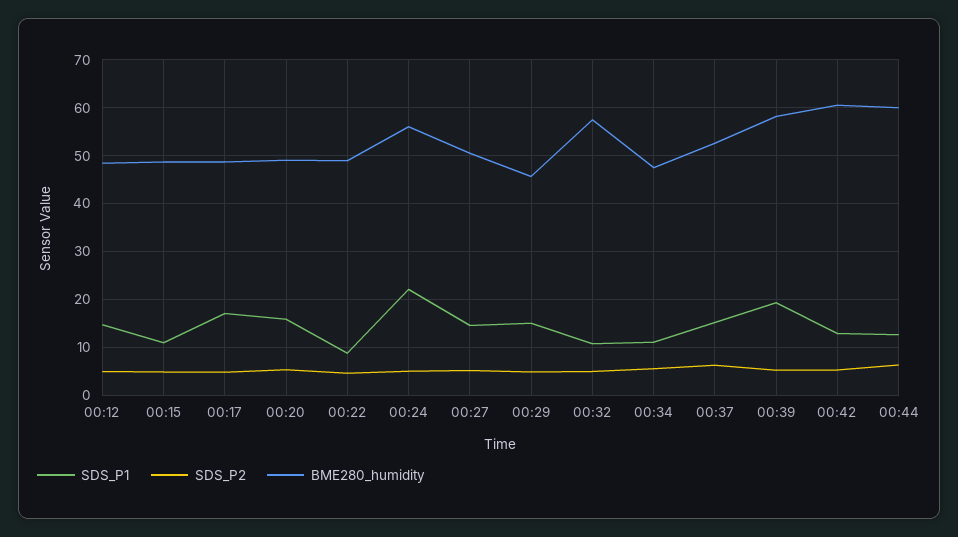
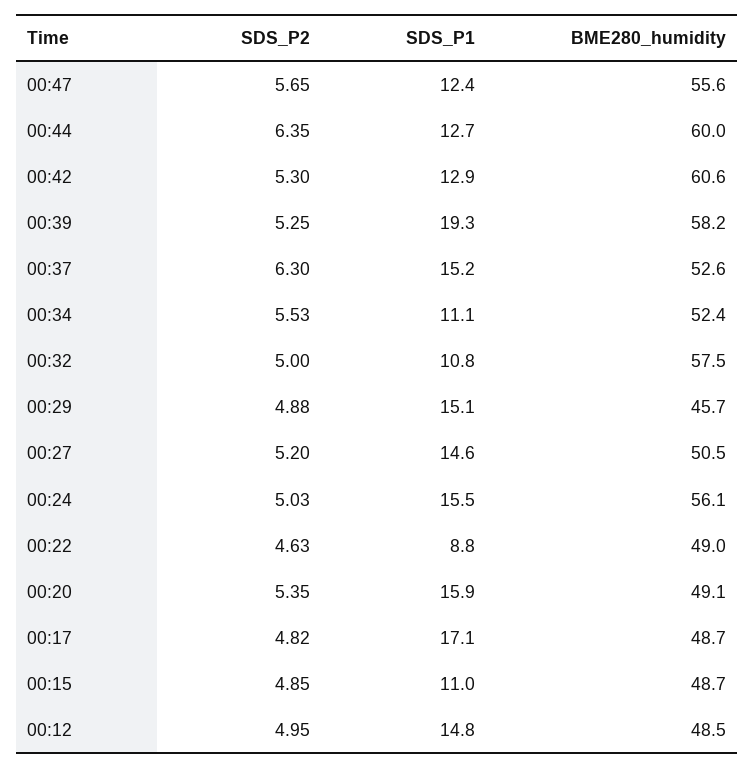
SDS_P1, 00:24: 22 -> 15.5
BME280_humidity, 00:34: 48 -> 52.4
SDS_P2, 00:47: none -> 5.65
SDS_P1, 00:47: none -> 12.4
BME280_humidity, 00:47: none -> 55.6

